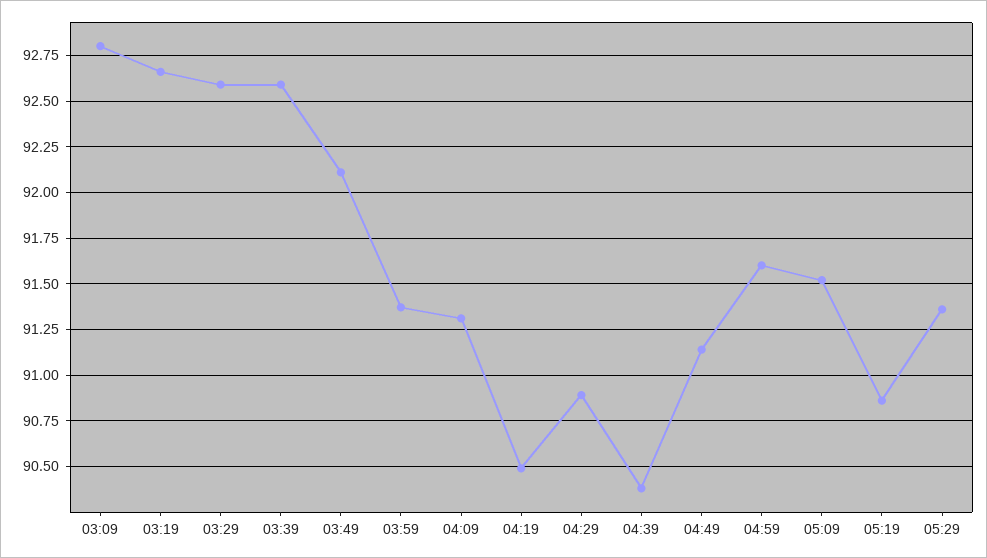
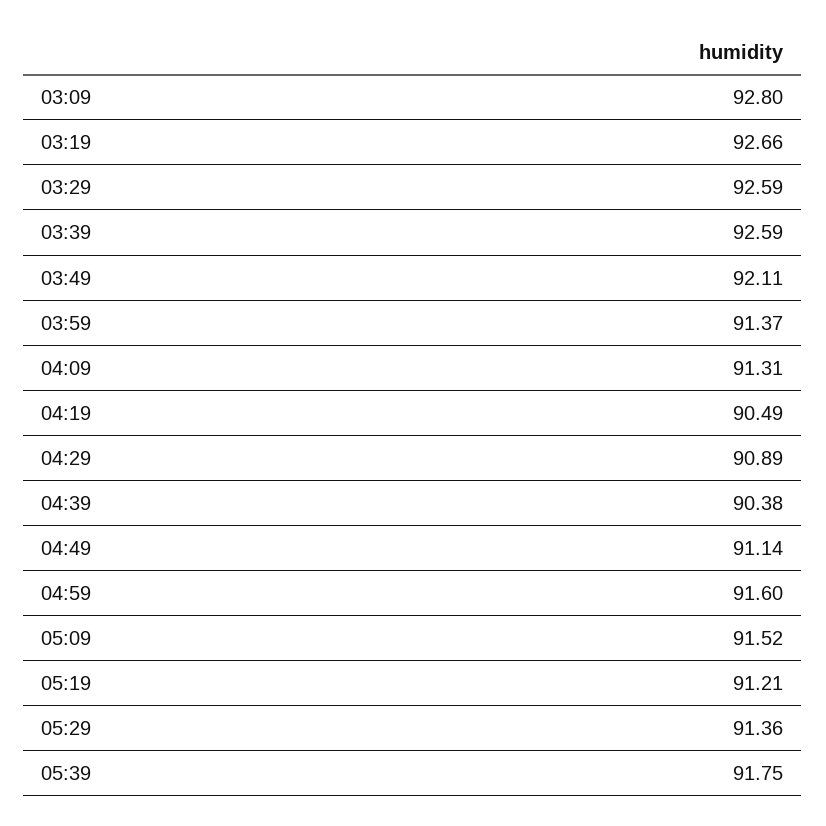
05:19: 90.85 -> 91.21
05:39: none -> 91.75

